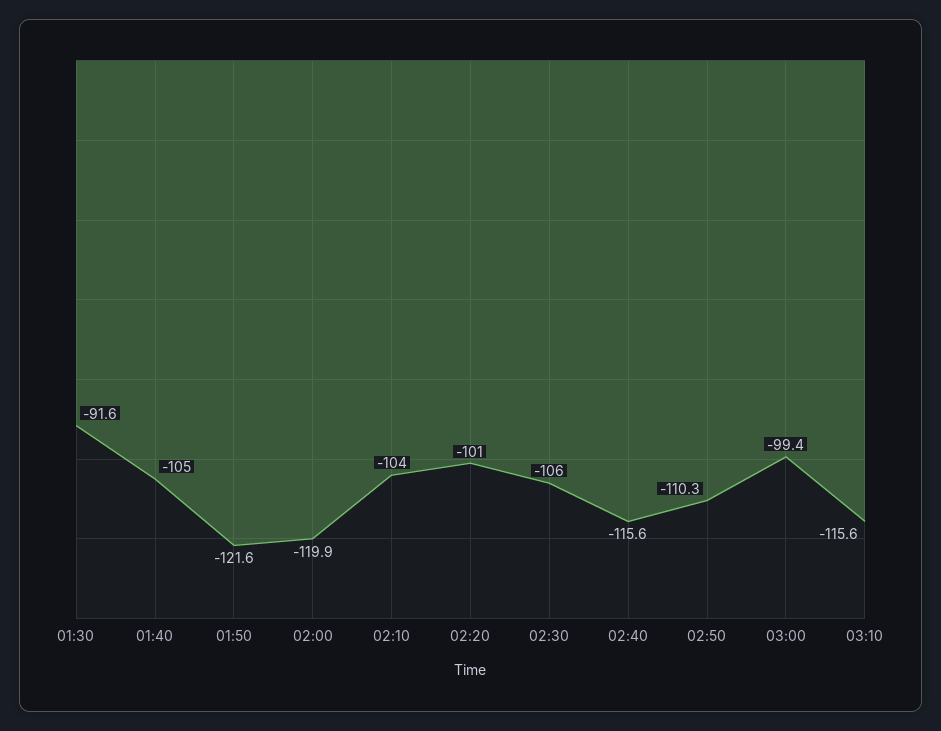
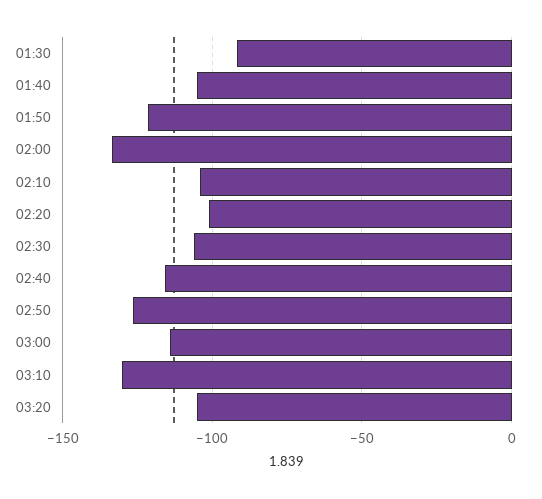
02:00: -119.9 -> -135
02:50: -110.3 -> -125
03:00: -99.4 -> -115
03:10: -115.6 -> -130
03:20: none -> -105

